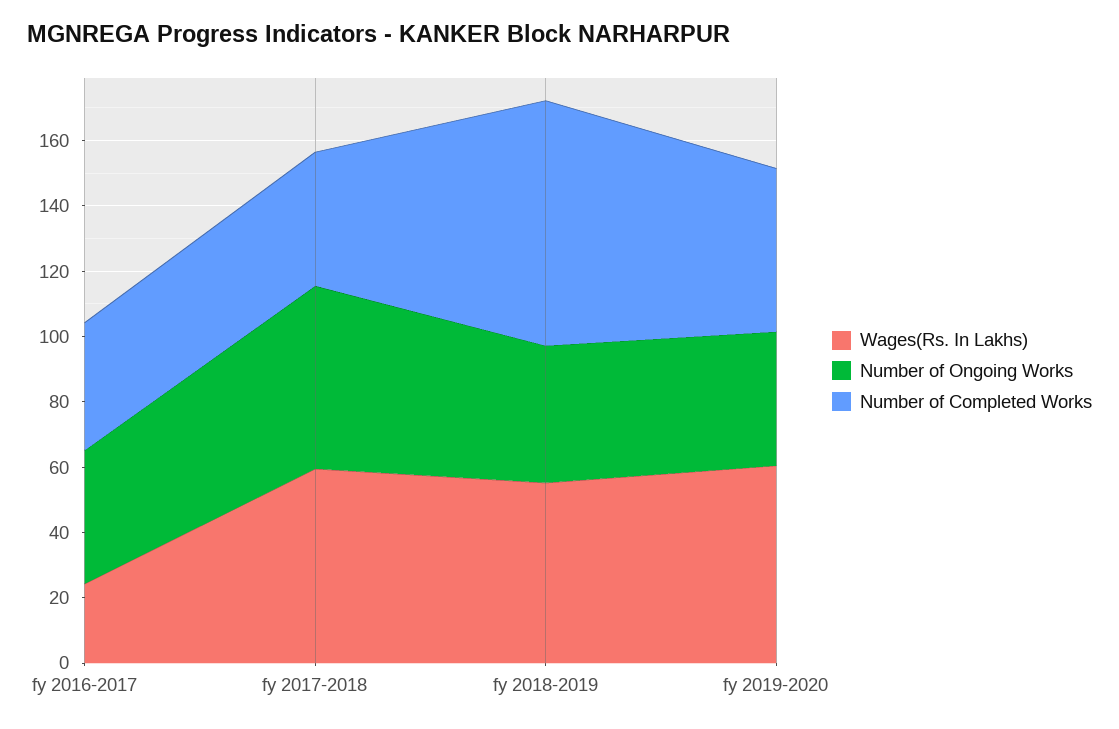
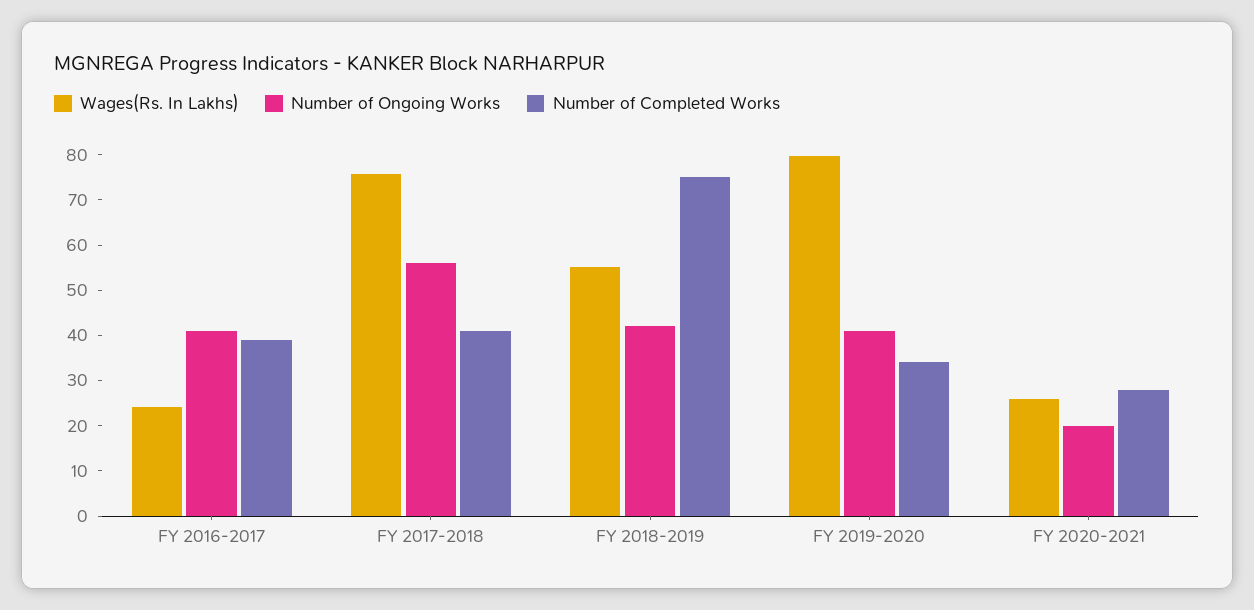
Wages(Rs. In Lakhs), fy 2017-2018: 60 -> 76
Wages(Rs. In Lakhs), fy 2019-2020: 60 -> 80
Number of Completed Works, fy 2019-2020: 50 -> 34
Wages(Rs. In Lakhs), FY 2020-2021: none -> 26
Number of Ongoing Works, FY 2020-2021: none -> 20
Number of Completed Works, FY 2020-2021: none -> 28

